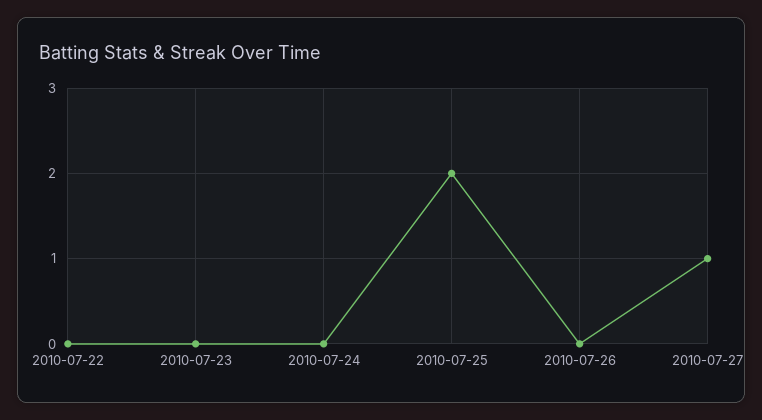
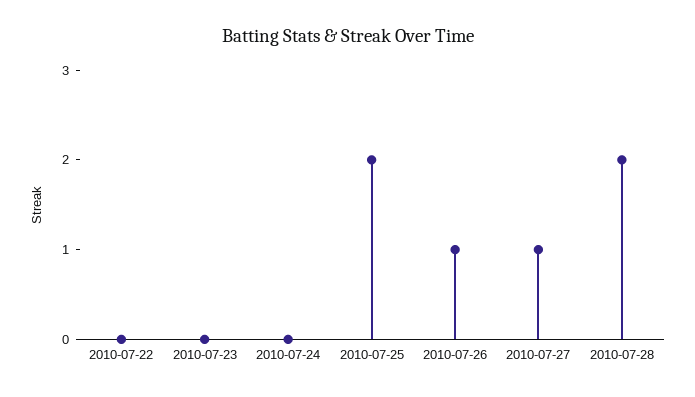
2010-07-26: 0 -> 1
2010-07-28: none -> 2

